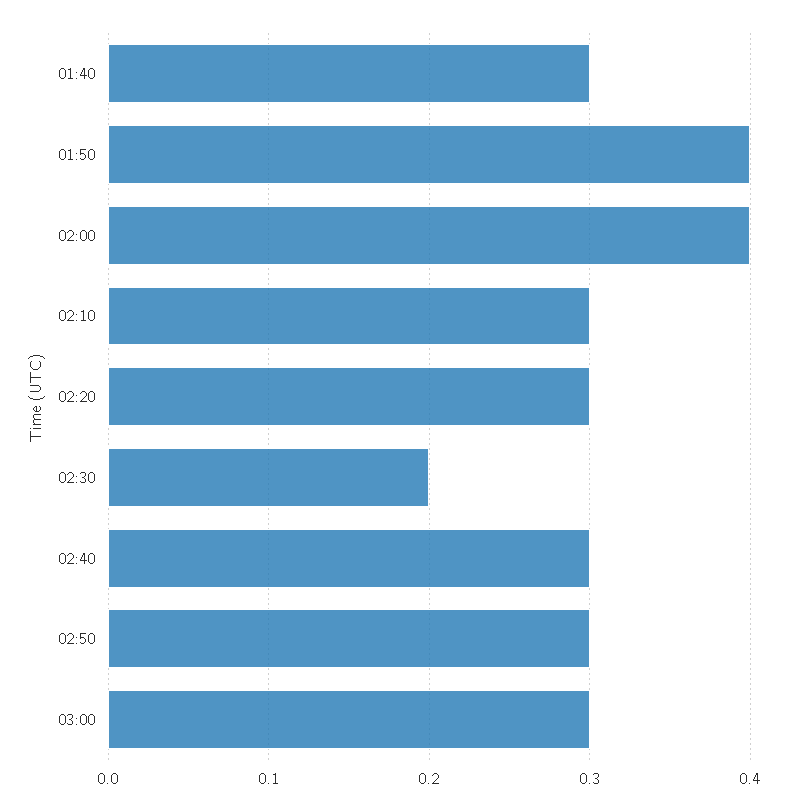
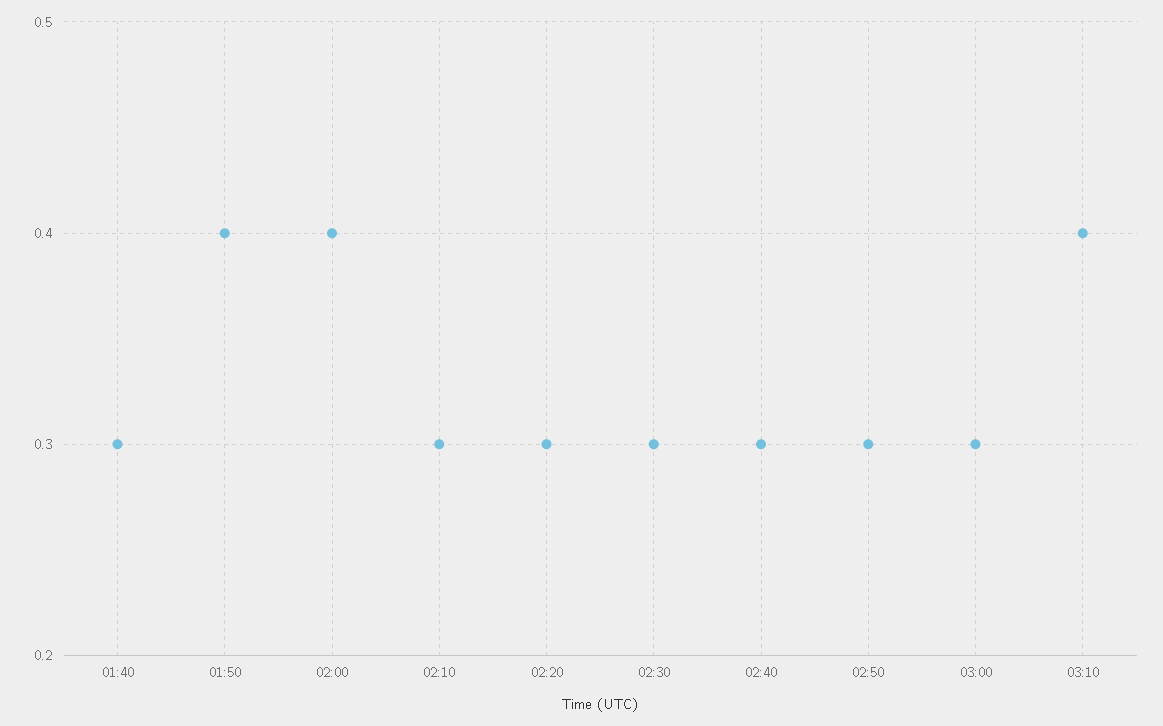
02:30: 0.2 -> 0.3
03:10: none -> 0.4

